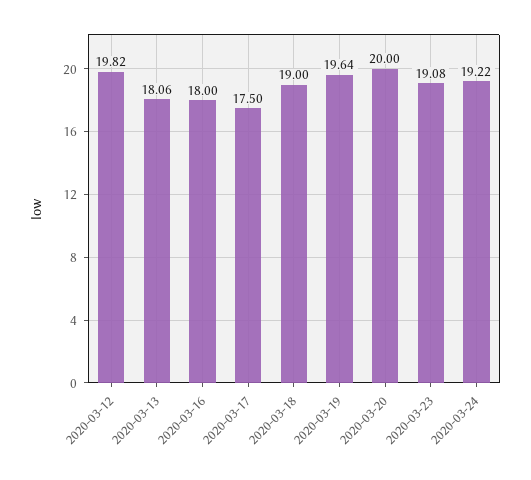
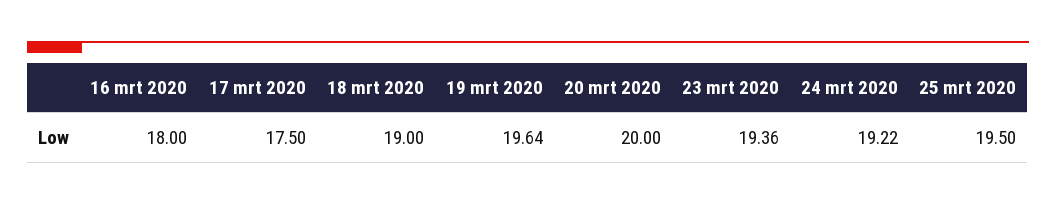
2020-03-12: 19.82 -> none
2020-03-13: 18.06 -> none
2020-03-23: 19.08 -> 19.36
25 mrt 2020: none -> 19.5

